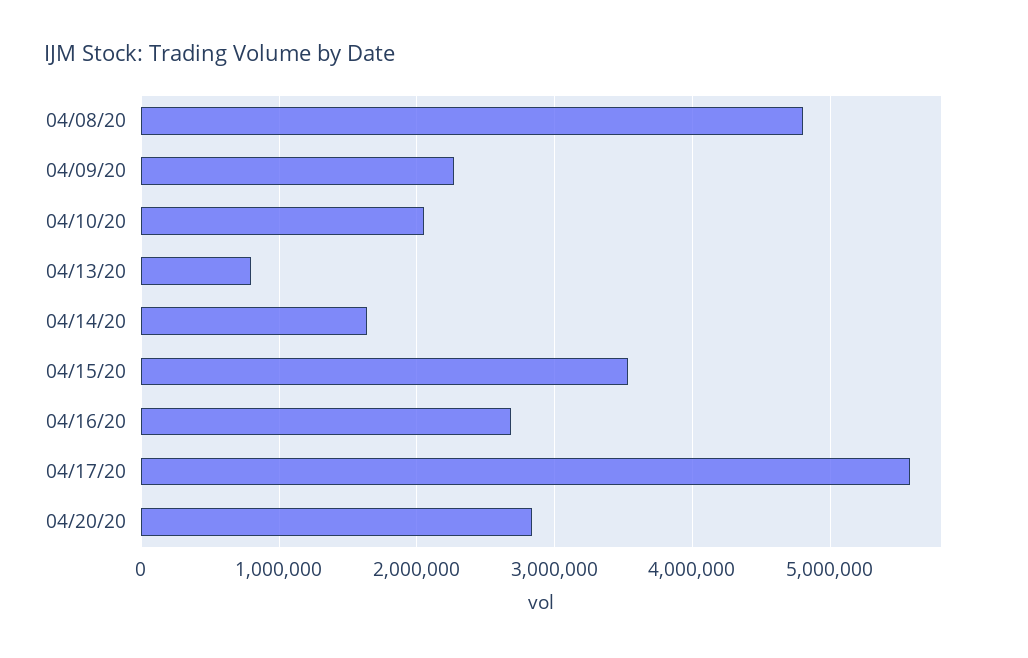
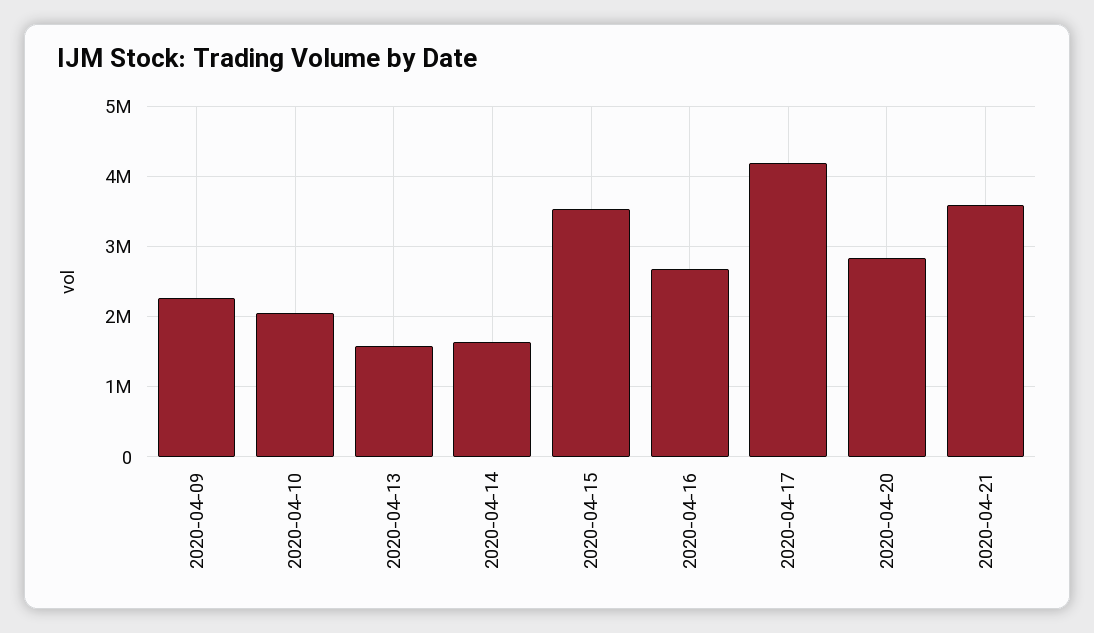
04/08/20: 4800000 -> none
04/13/20: 800000 -> 1600000
04/17/20: 5600000 -> 4200000
2020-04-21: none -> 3600000

